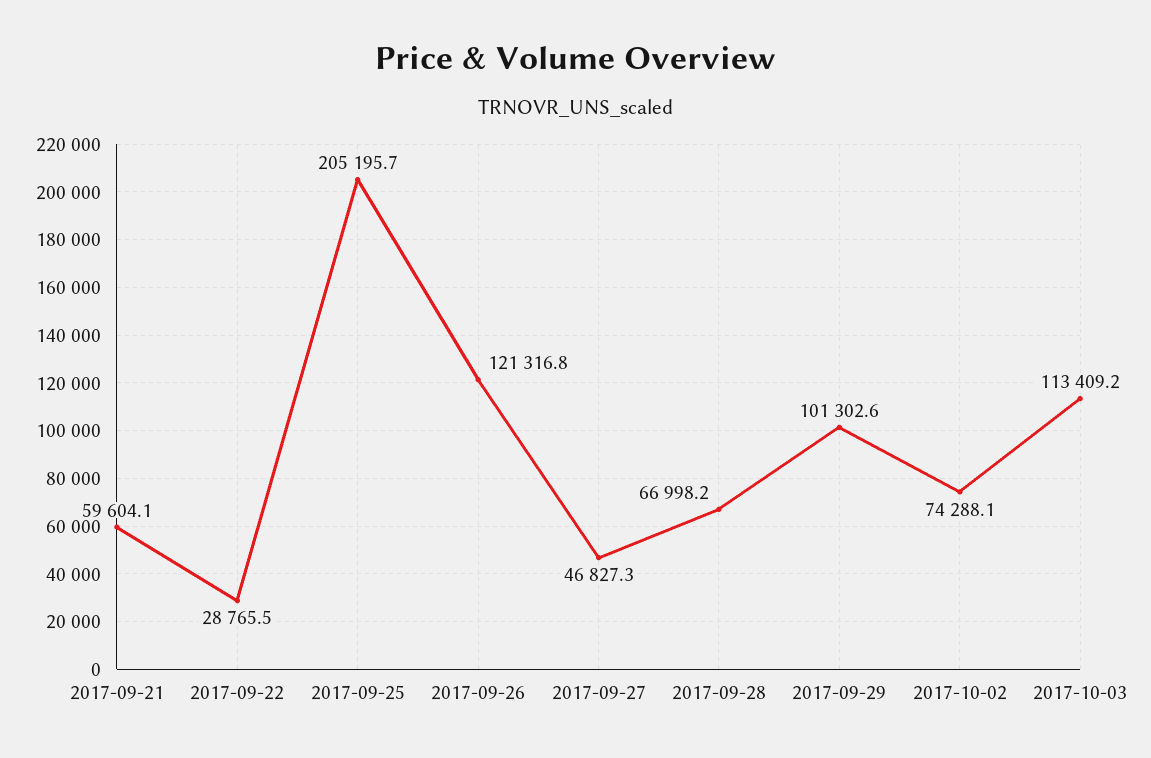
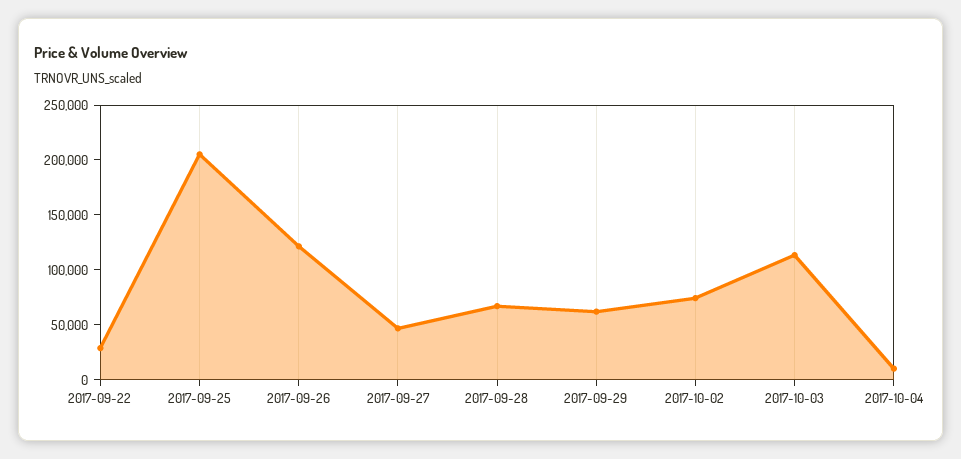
2017-09-21: 59604.1 -> none
2017-09-29: 101302.6 -> 60000
2017-10-04: none -> 10000

